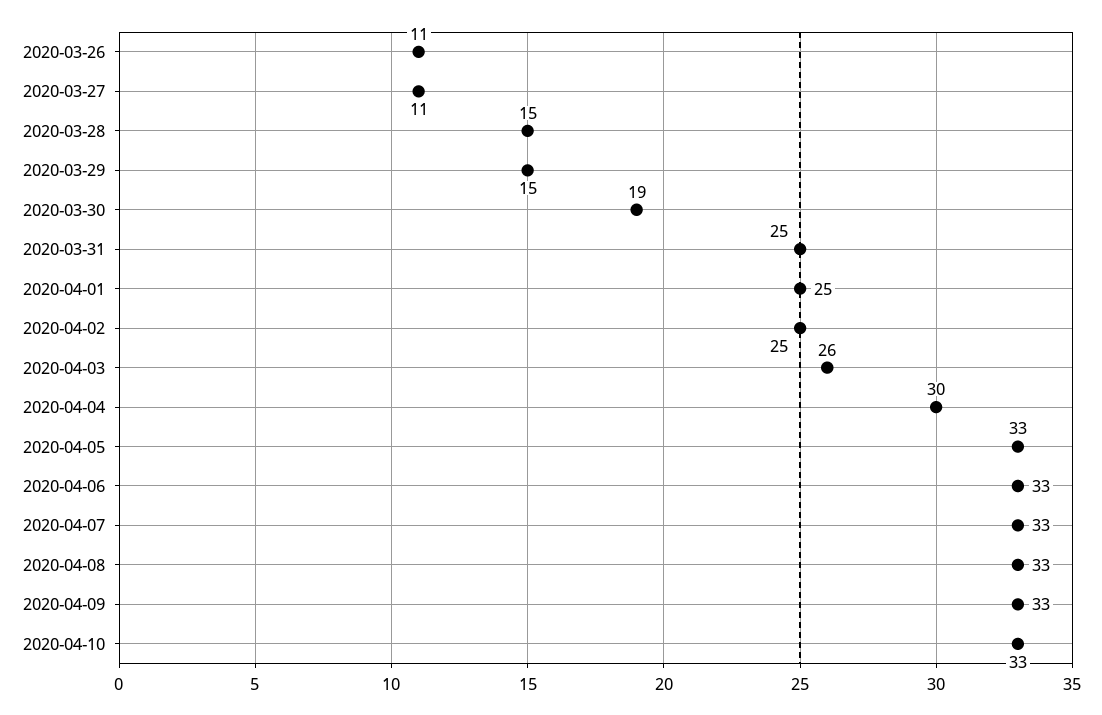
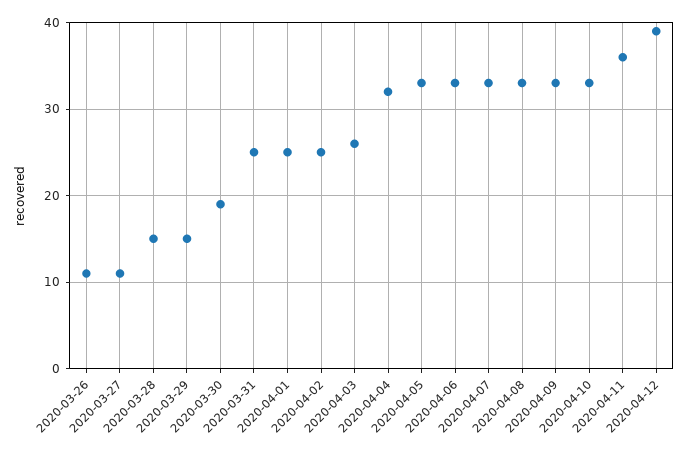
2020-04-04: 30 -> 32
2020-04-11: none -> 36
2020-04-12: none -> 39

